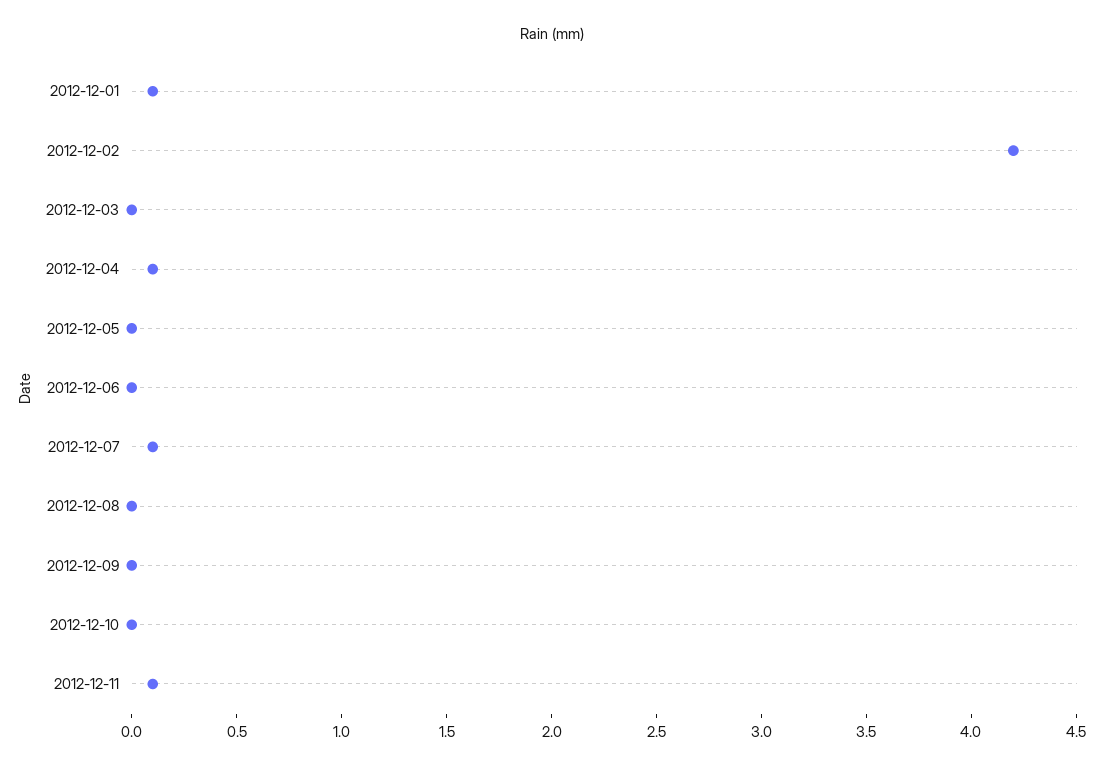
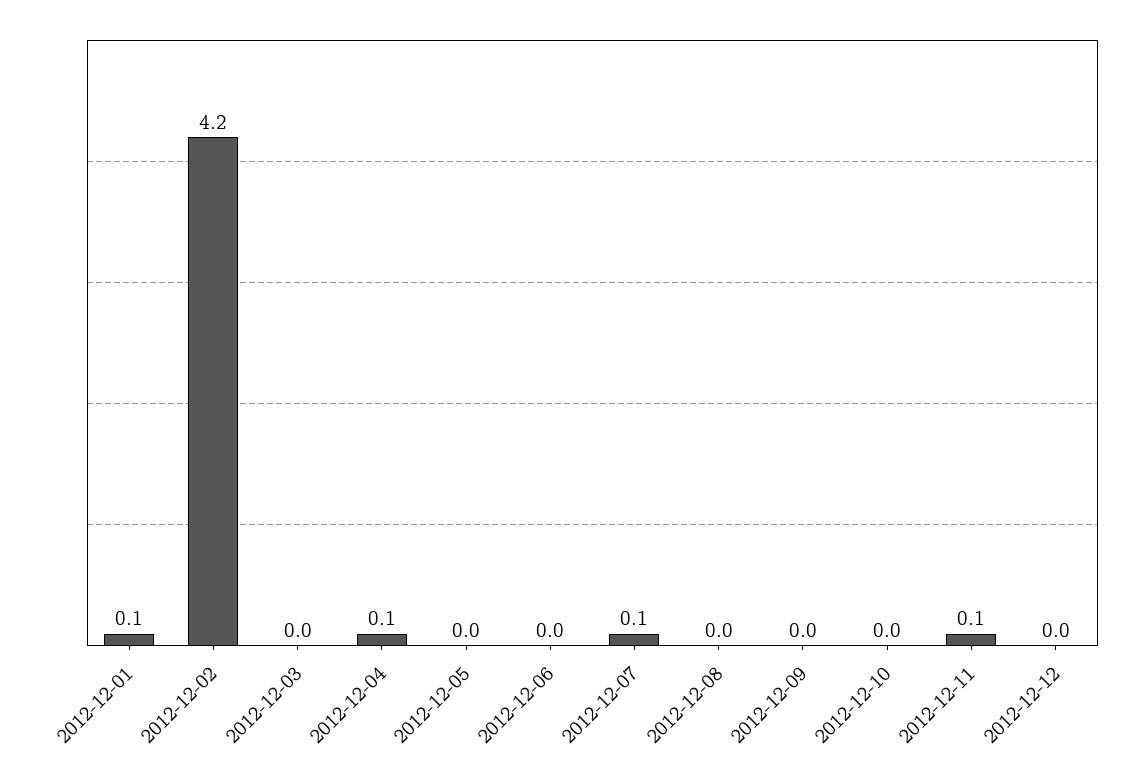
2012-12-12: none -> 0

